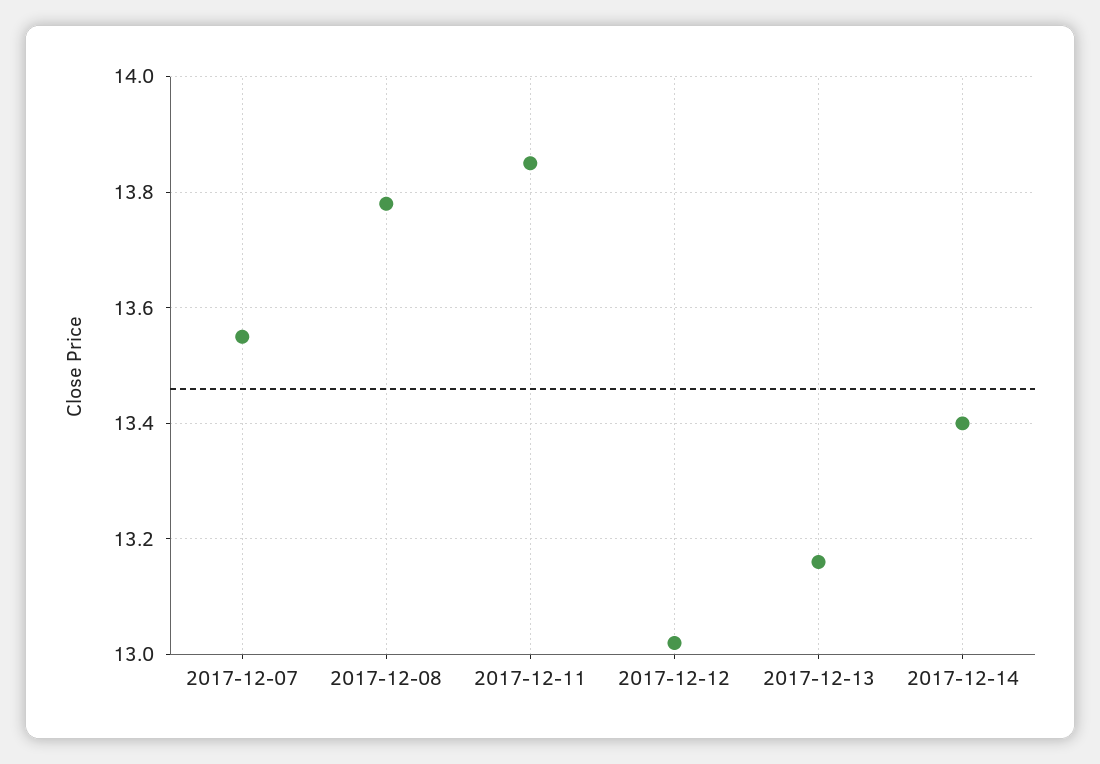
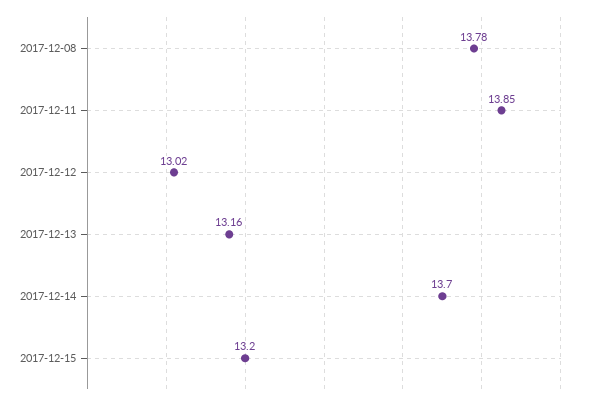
2017-12-07: 13.55 -> none
2017-12-14: 13.4 -> 13.7
2017-12-15: none -> 13.2

